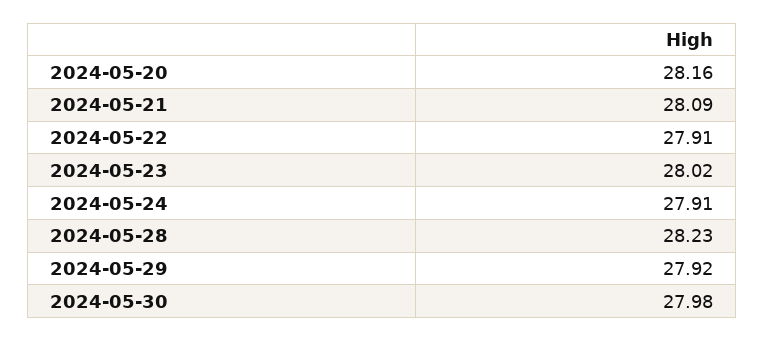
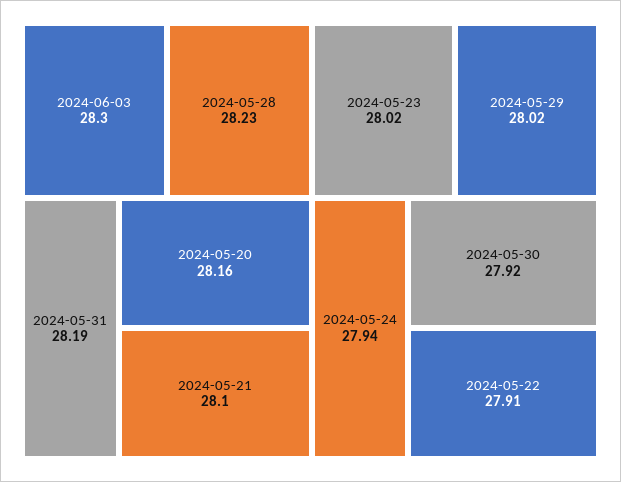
2024-05-21: 28.09 -> 28.1
2024-05-24: 27.91 -> 27.94
2024-05-29: 27.92 -> 28.02
2024-05-30: 27.98 -> 27.92
2024-06-03: none -> 28.3
2024-05-31: none -> 28.19

